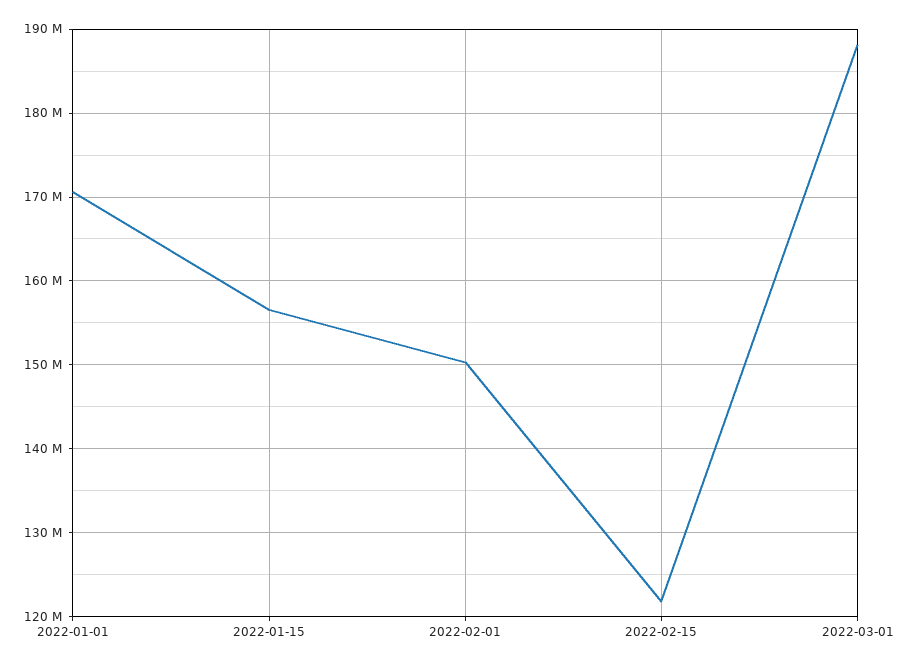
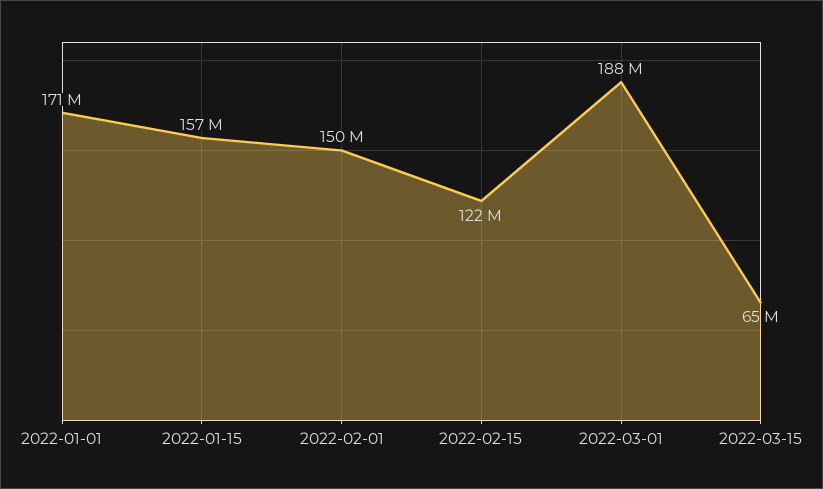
2022-03-15: none -> 65000000

